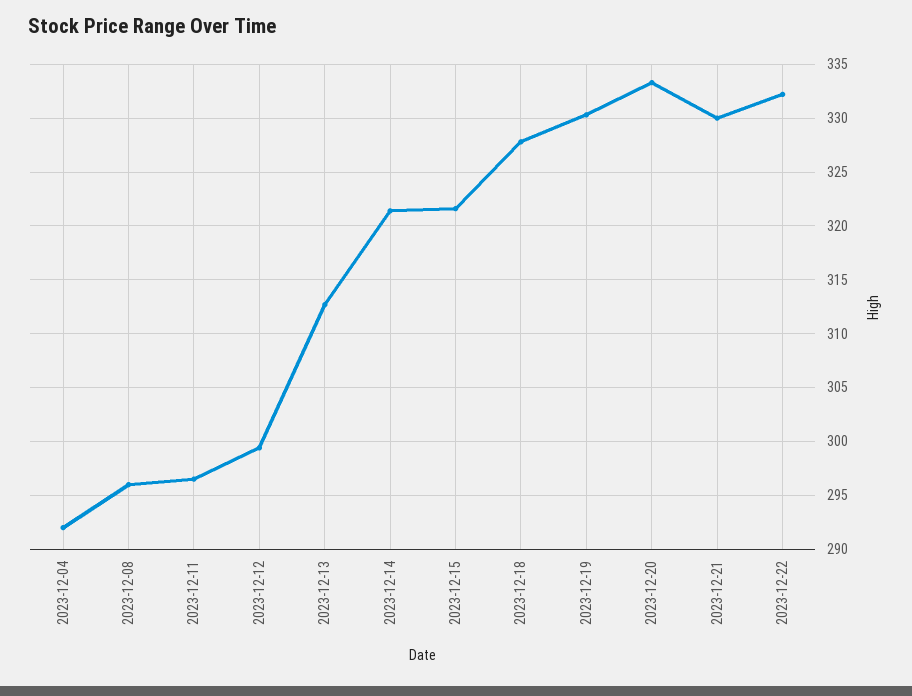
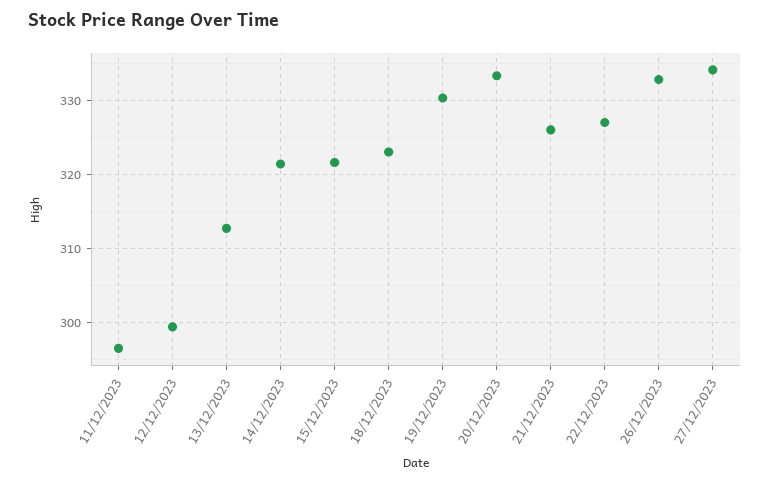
2023-12-04: 292 -> none
2023-12-08: 296 -> none
2023-12-18: 328 -> 323
2023-12-21: 330 -> 326
2023-12-22: 332 -> 327
26/12/2023: none -> 333
27/12/2023: none -> 334

